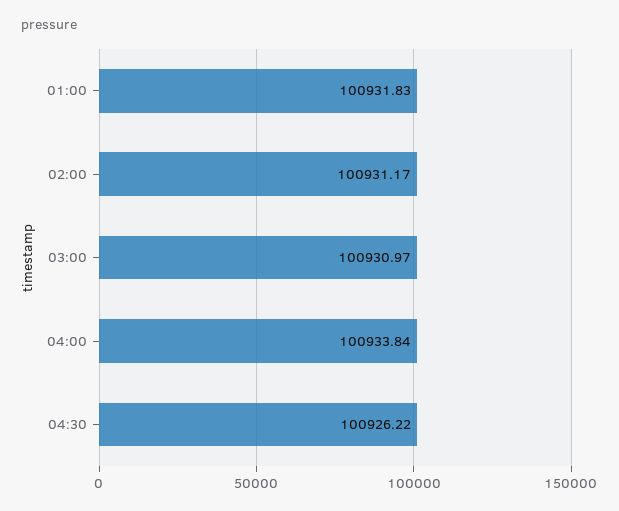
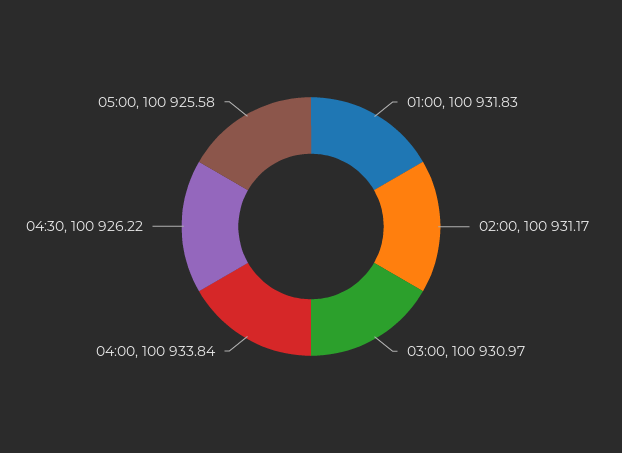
05:00: none -> 100925.58

